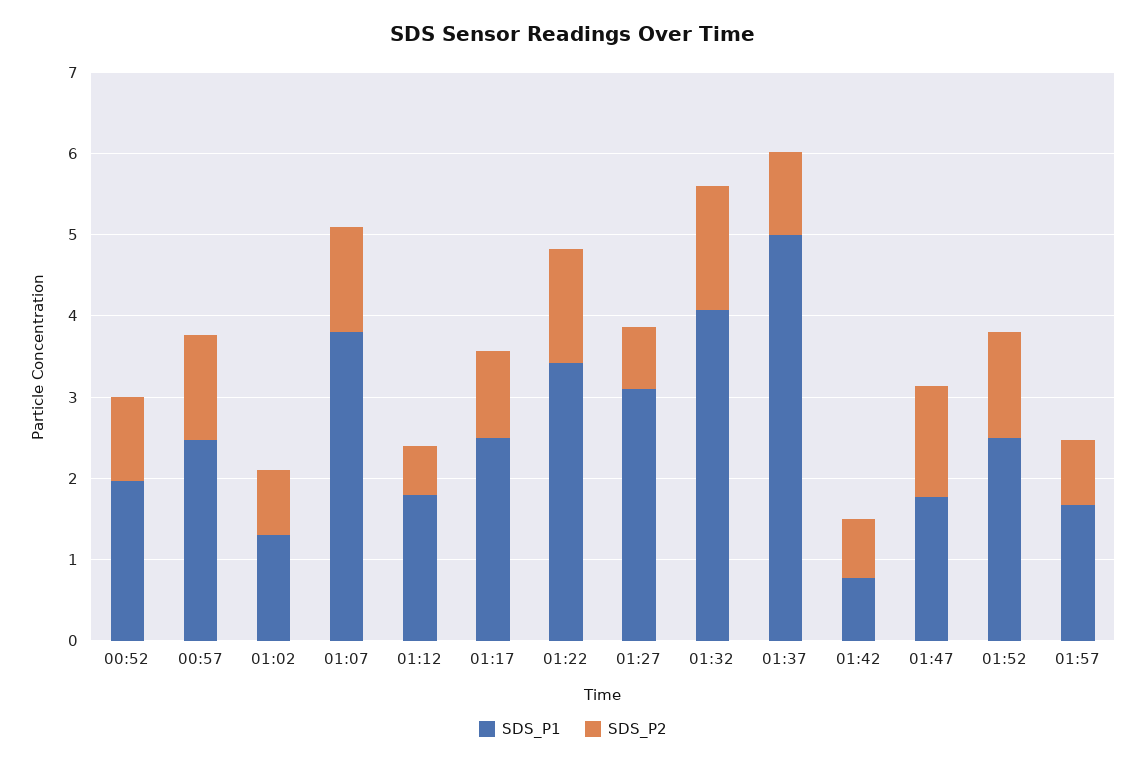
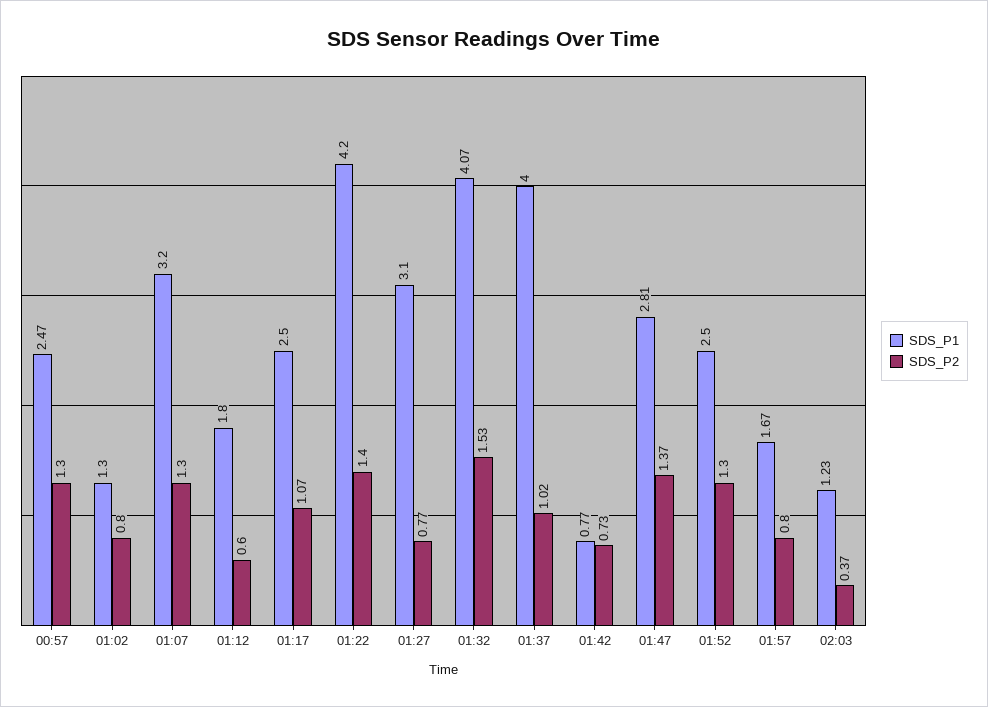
SDS_P1, 00:52: 2 -> none
SDS_P2, 00:52: 1 -> none
SDS_P1, 01:07: 3.8 -> 3.2
SDS_P1, 01:22: 3.4 -> 4.2
SDS_P1, 01:37: 5 -> 4
SDS_P1, 01:47: 1.8 -> 2.81
SDS_P1, 02:03: none -> 1.23
SDS_P2, 02:03: none -> 0.37

